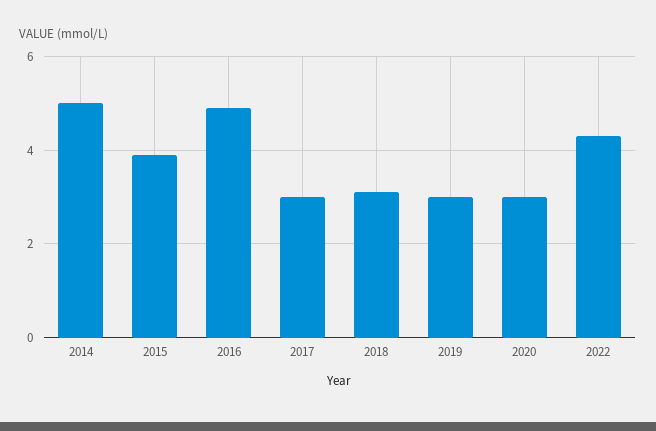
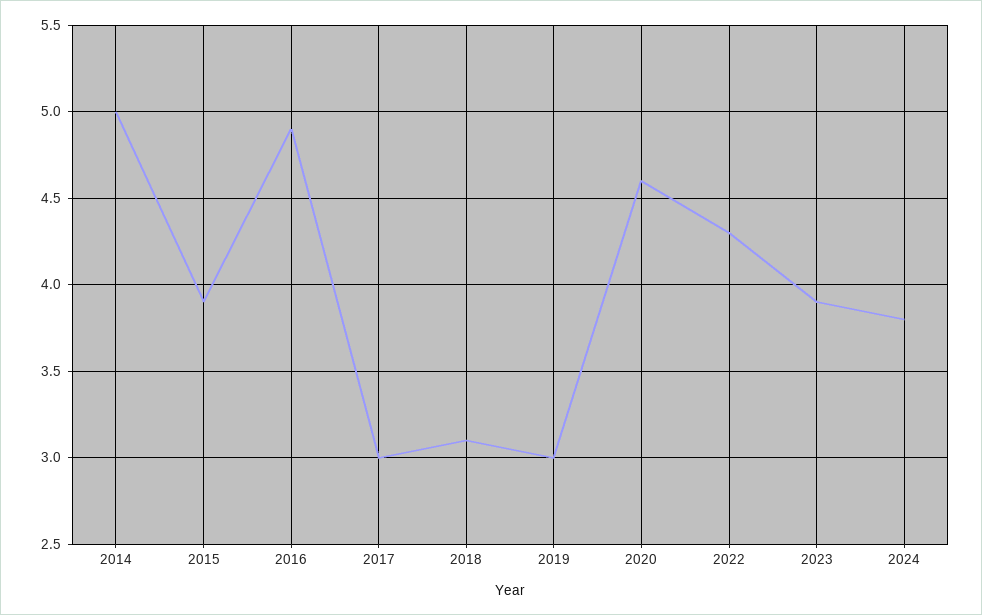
2020: 3 -> 4.6
2023: none -> 3.9
2024: none -> 3.8

